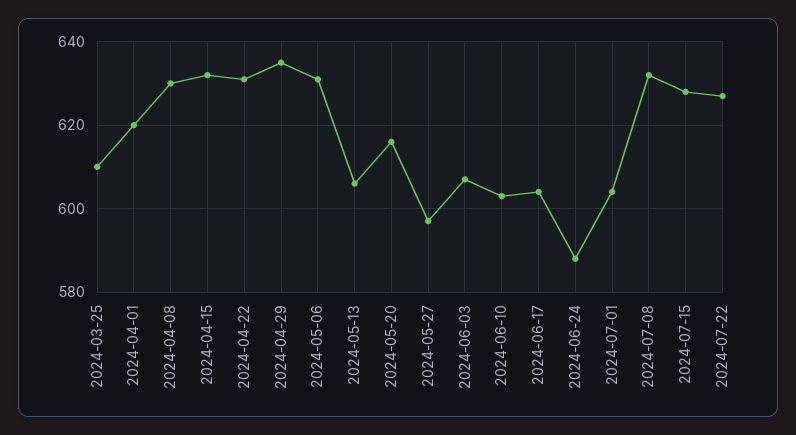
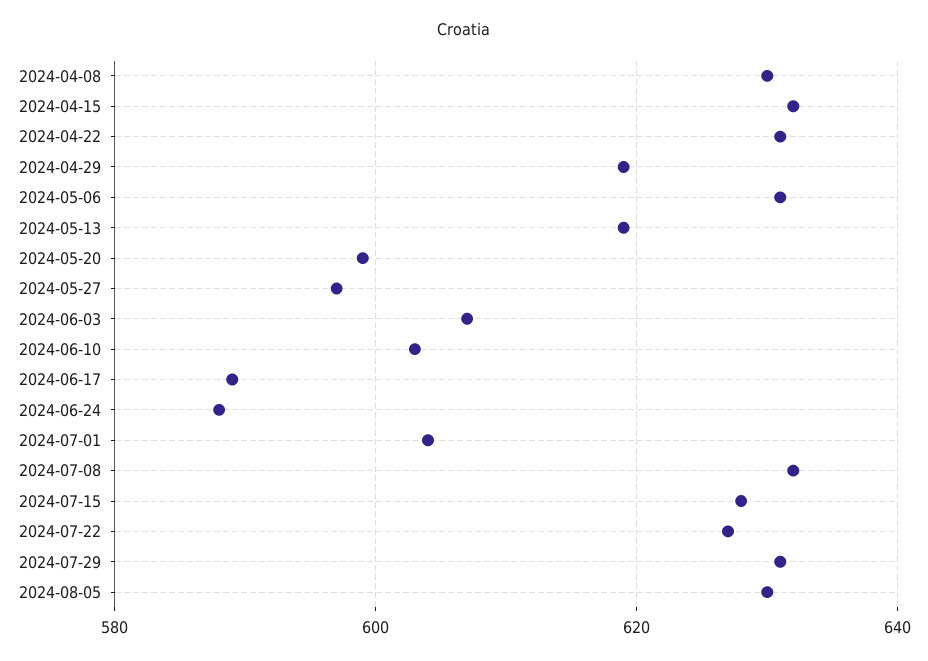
2024-03-25: 610 -> none
2024-04-01: 620 -> none
2024-04-29: 635 -> 620
2024-05-13: 605 -> 620
2024-05-20: 615 -> 600
2024-06-17: 605 -> 590
2024-07-29: none -> 630
2024-08-05: none -> 630

